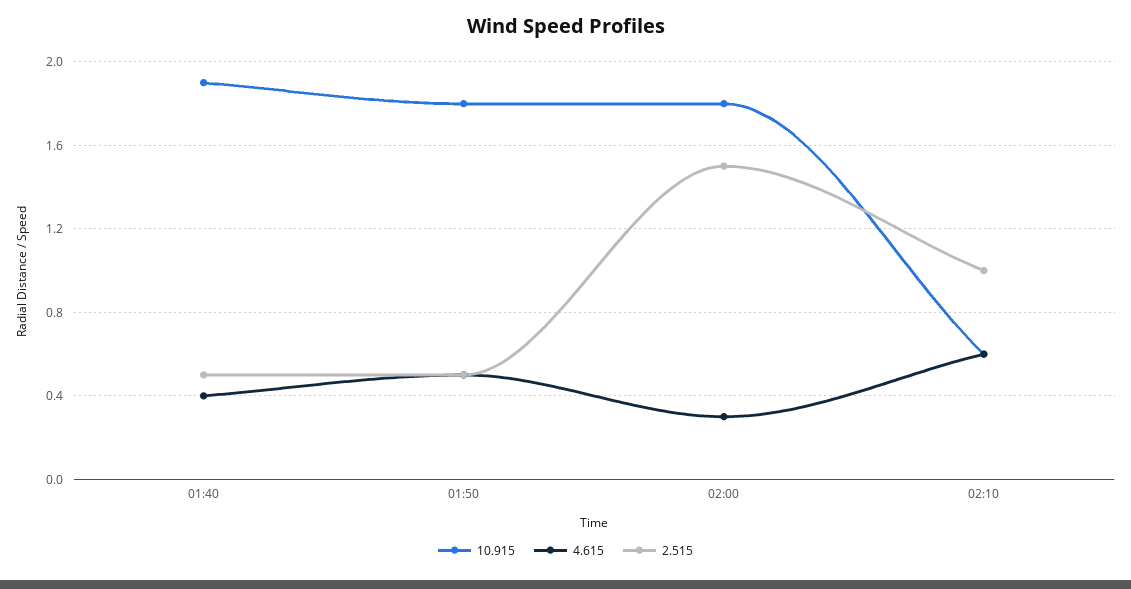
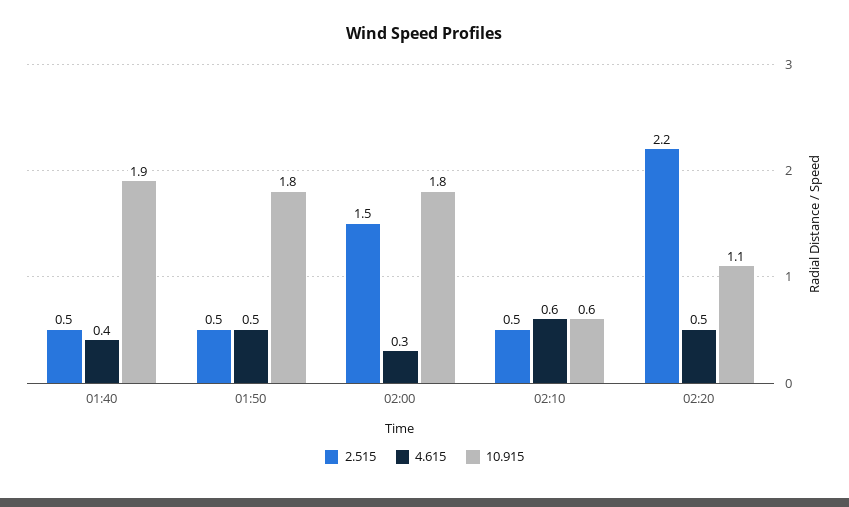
2.515, 02:10: 1 -> 0.5
2.515, 02:20: none -> 2.2
4.615, 02:20: none -> 0.5
10.915, 02:20: none -> 1.1

